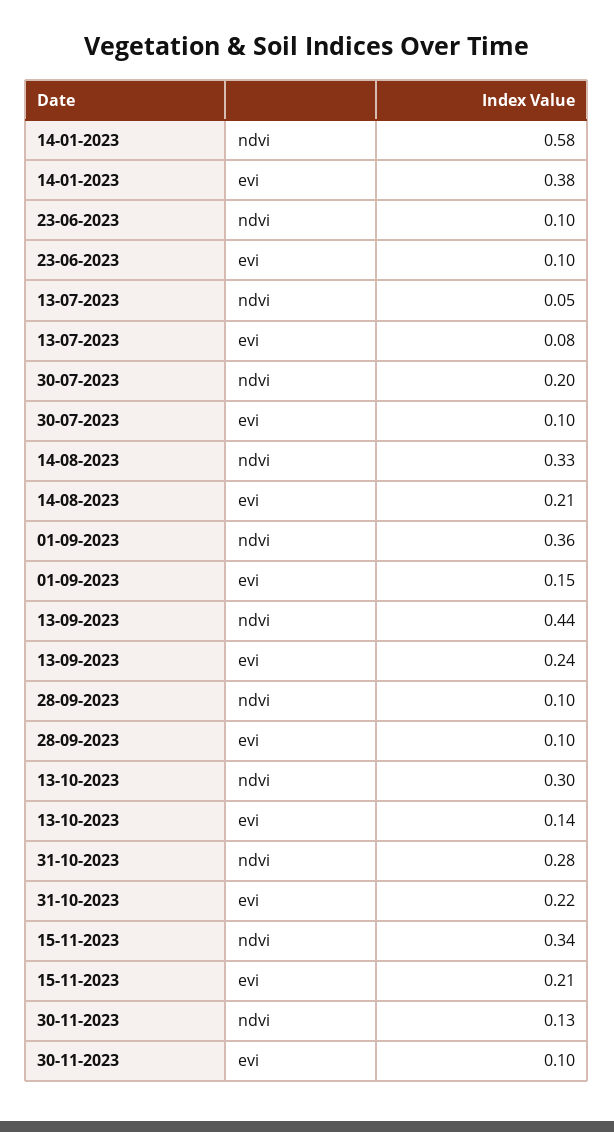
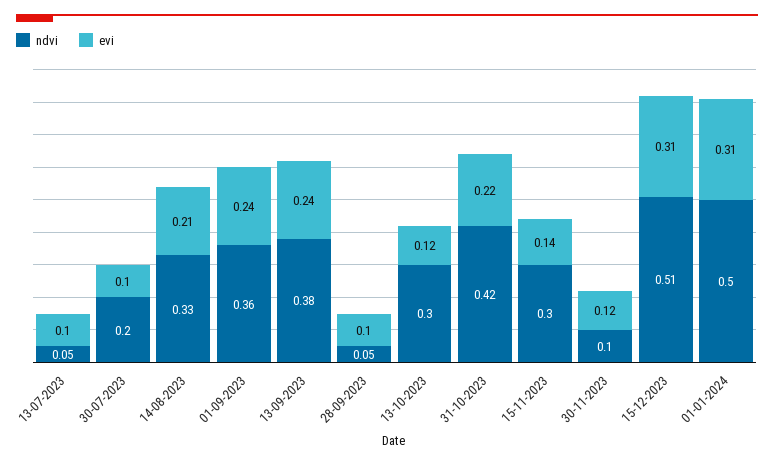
ndvi, 14-01-2023: 0.58 -> none
evi, 14-01-2023: 0.38 -> none
ndvi, 23-06-2023: 0.1 -> none
evi, 23-06-2023: 0.1 -> none
evi, 13-07-2023: 0.08 -> 0.1
evi, 01-09-2023: 0.15 -> 0.24
ndvi, 13-09-2023: 0.44 -> 0.38
ndvi, 28-09-2023: 0.1 -> 0.05
evi, 13-10-2023: 0.14 -> 0.12
ndvi, 31-10-2023: 0.28 -> 0.42
ndvi, 15-11-2023: 0.34 -> 0.3
evi, 15-11-2023: 0.21 -> 0.14
ndvi, 30-11-2023: 0.13 -> 0.1
evi, 30-11-2023: 0.1 -> 0.12
ndvi, 15-12-2023: none -> 0.51
evi, 15-12-2023: none -> 0.31
ndvi, 01-01-2024: none -> 0.5
evi, 01-01-2024: none -> 0.31

